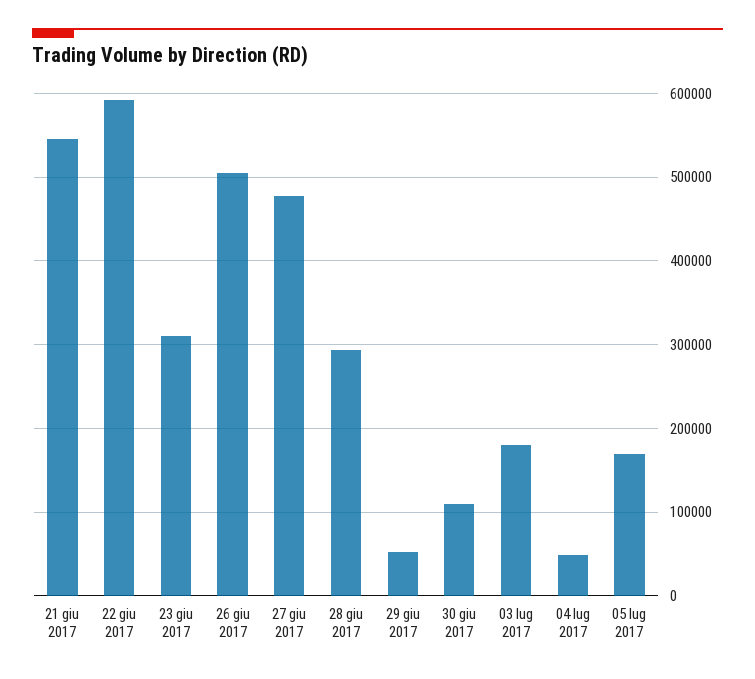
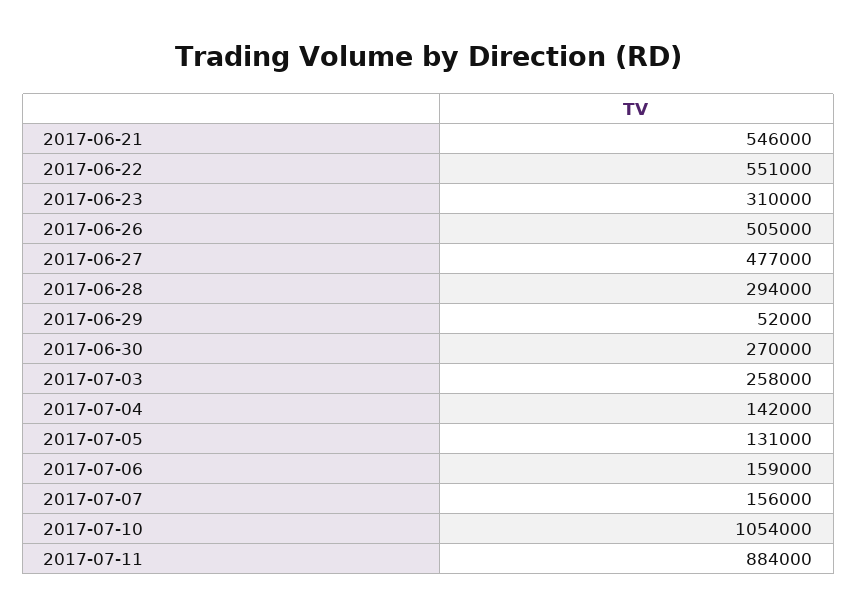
22 giu 2017: 590000 -> 551000
30 giu 2017: 110000 -> 270000
03 lug 2017: 180000 -> 258000
04 lug 2017: 50000 -> 142000
05 lug 2017: 170000 -> 131000
2017-07-06: none -> 159000
2017-07-07: none -> 156000
2017-07-10: none -> 1054000
2017-07-11: none -> 884000

